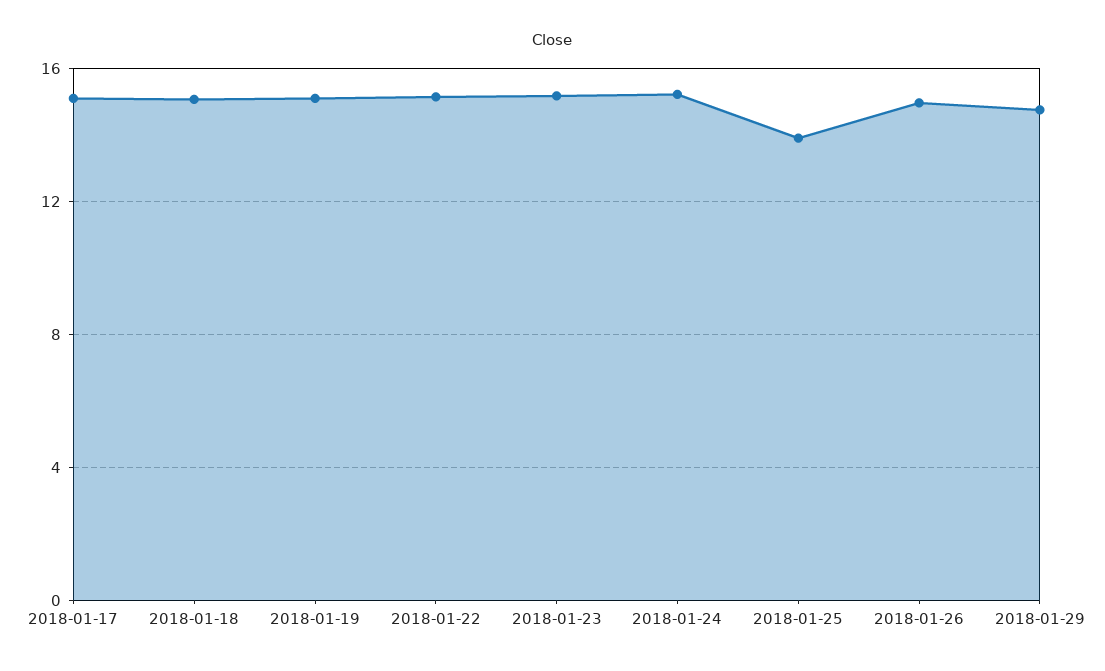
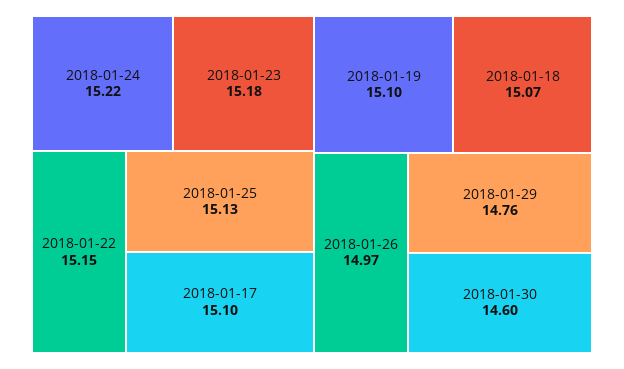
2018-01-25: 14 -> 15.13
2018-01-30: none -> 14.6

